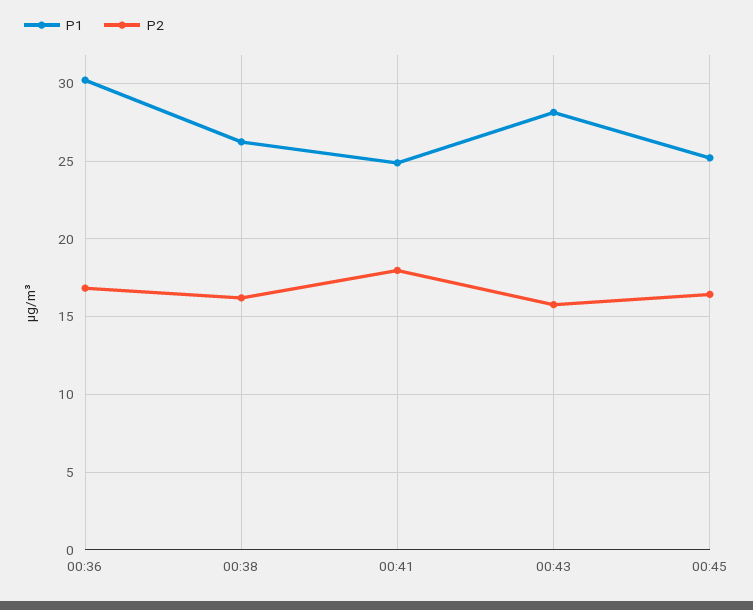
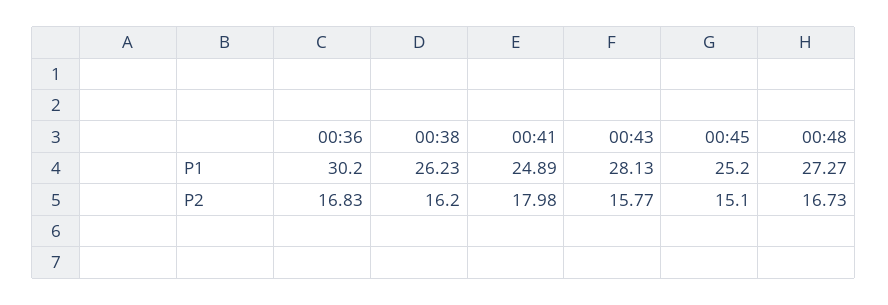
P2, 00:45: 16.5 -> 15.1
P1, 00:48: none -> 27.27
P2, 00:48: none -> 16.73

